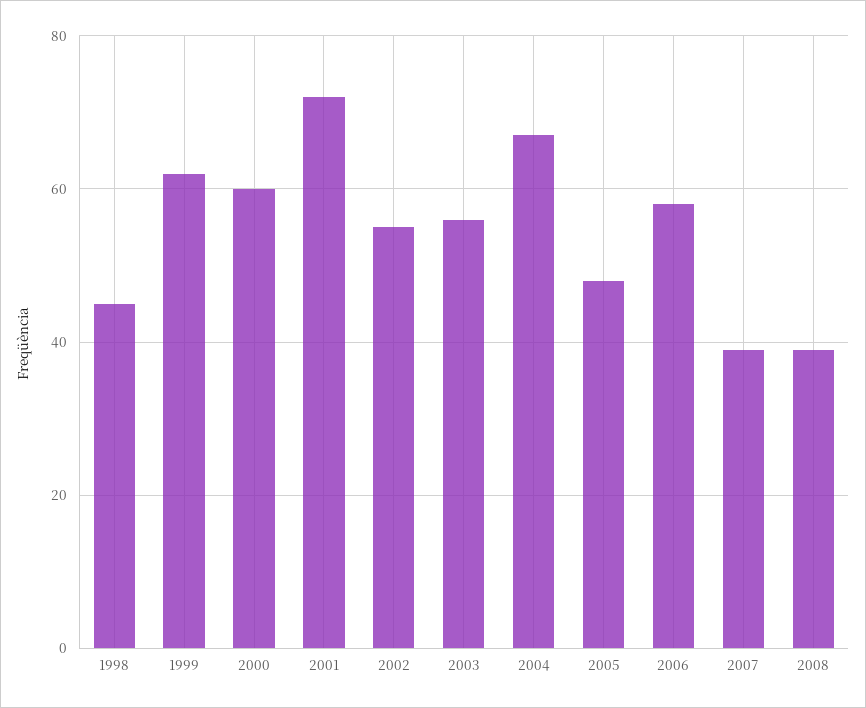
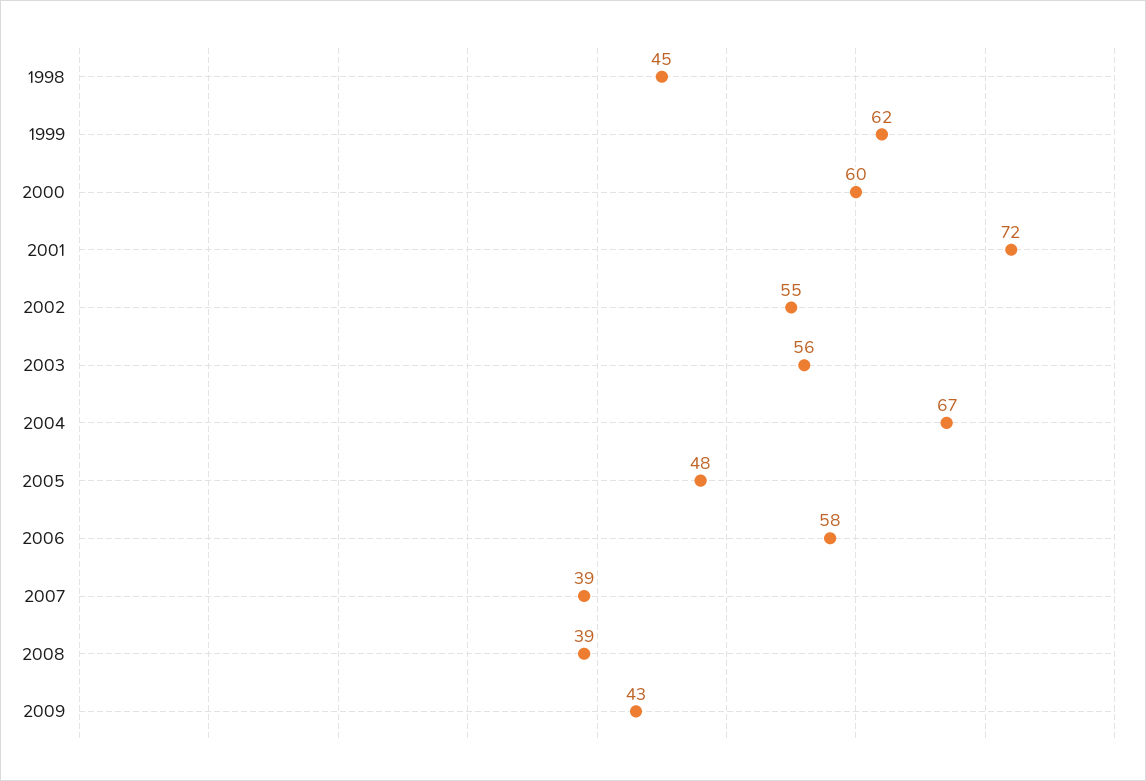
2009: none -> 43

